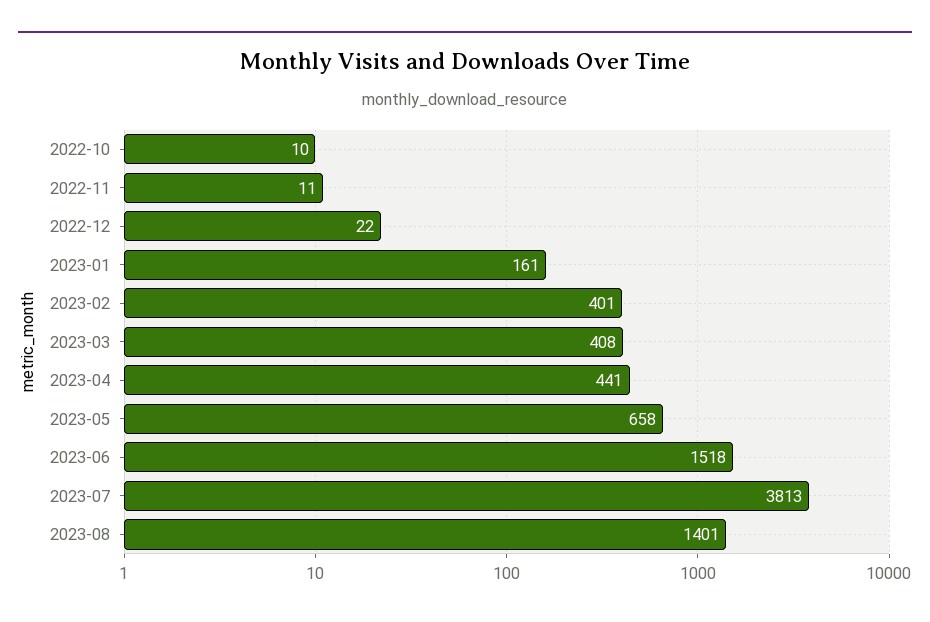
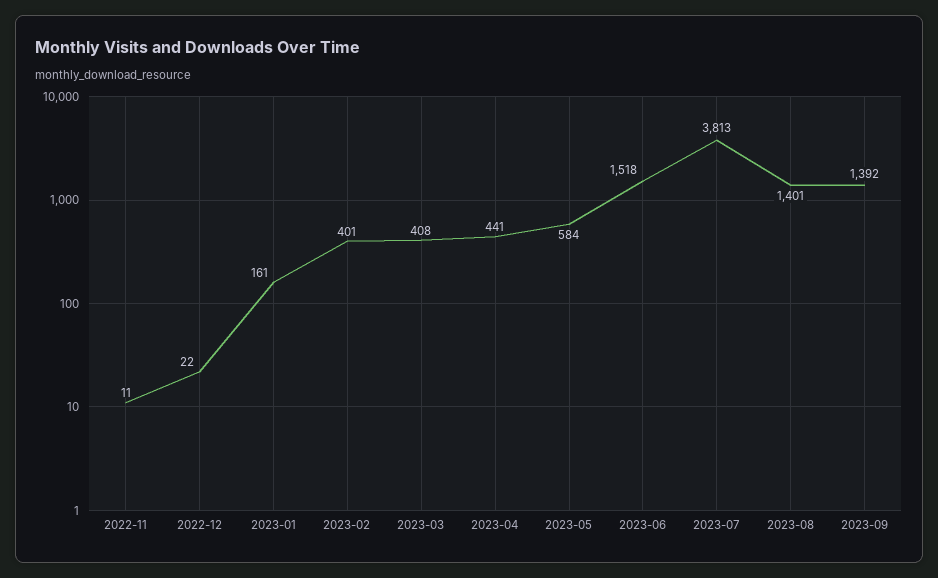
2022-10: 10 -> none
2023-05: 658 -> 584
2023-09: none -> 1392

